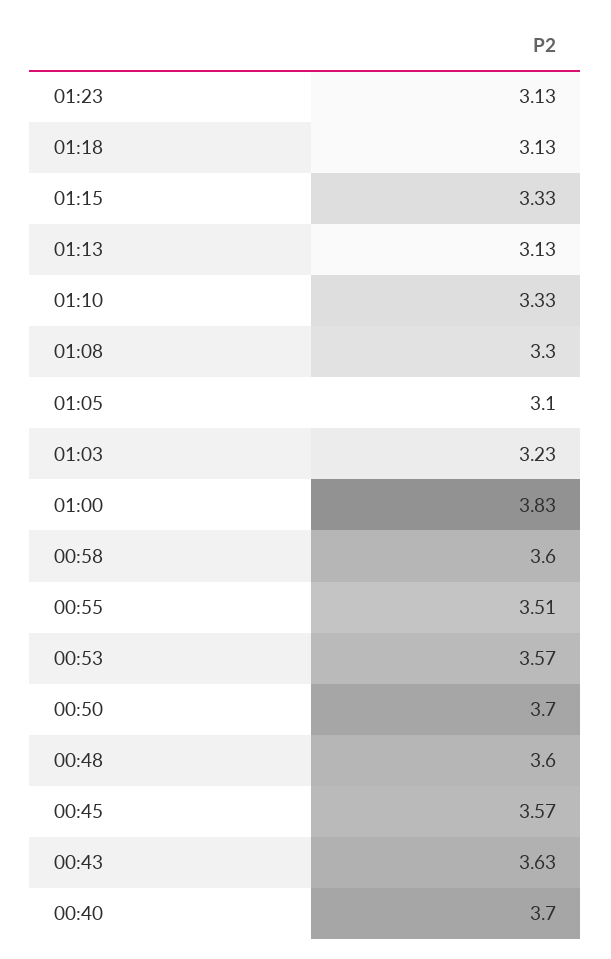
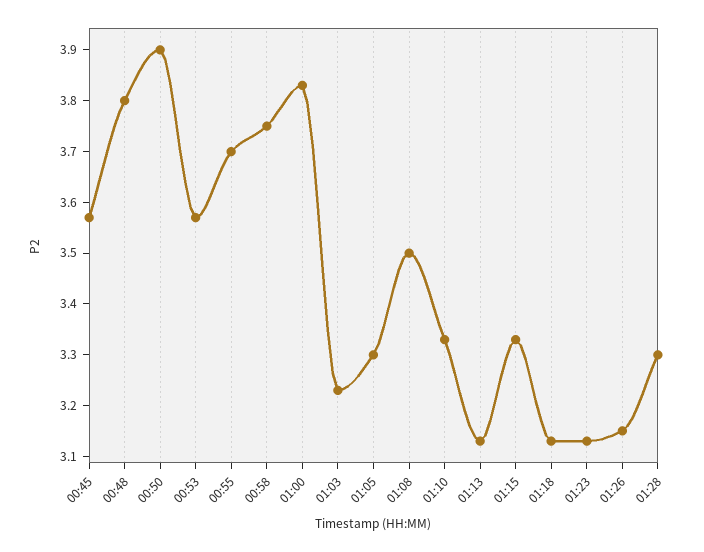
01:08: 3.3 -> 3.5
01:05: 3.1 -> 3.3
00:58: 3.6 -> 3.75
00:55: 3.51 -> 3.7
00:50: 3.7 -> 3.9
00:48: 3.6 -> 3.8
00:43: 3.63 -> none
00:40: 3.7 -> none
01:26: none -> 3.15
01:28: none -> 3.3

